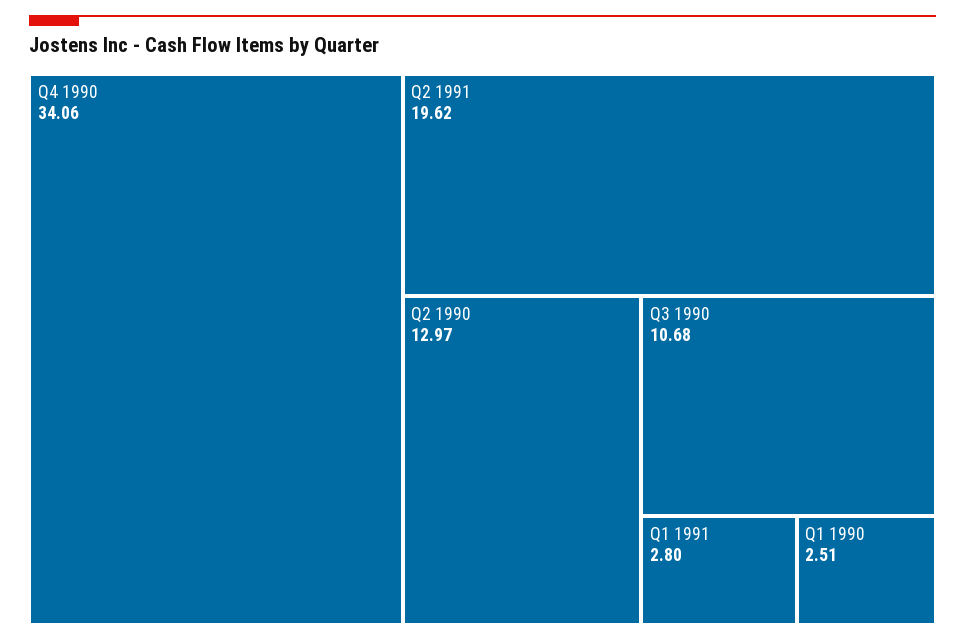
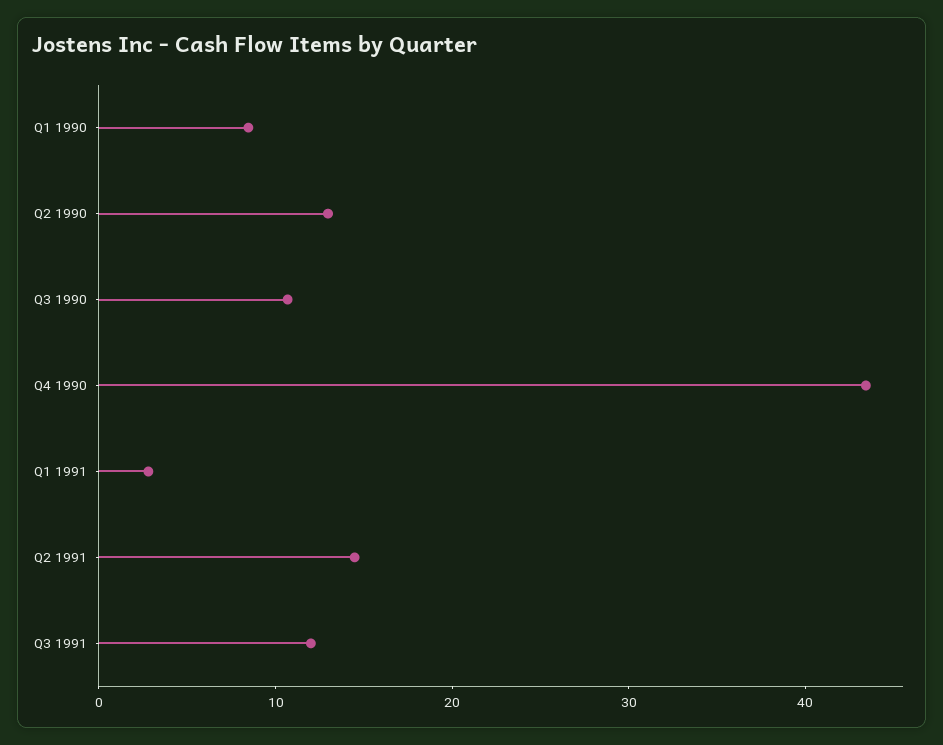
Q4 1990: 34.06 -> 44
Q2 1991: 19.62 -> 14
Q1 1990: 2.51 -> 8
Q3 1991: none -> 12

